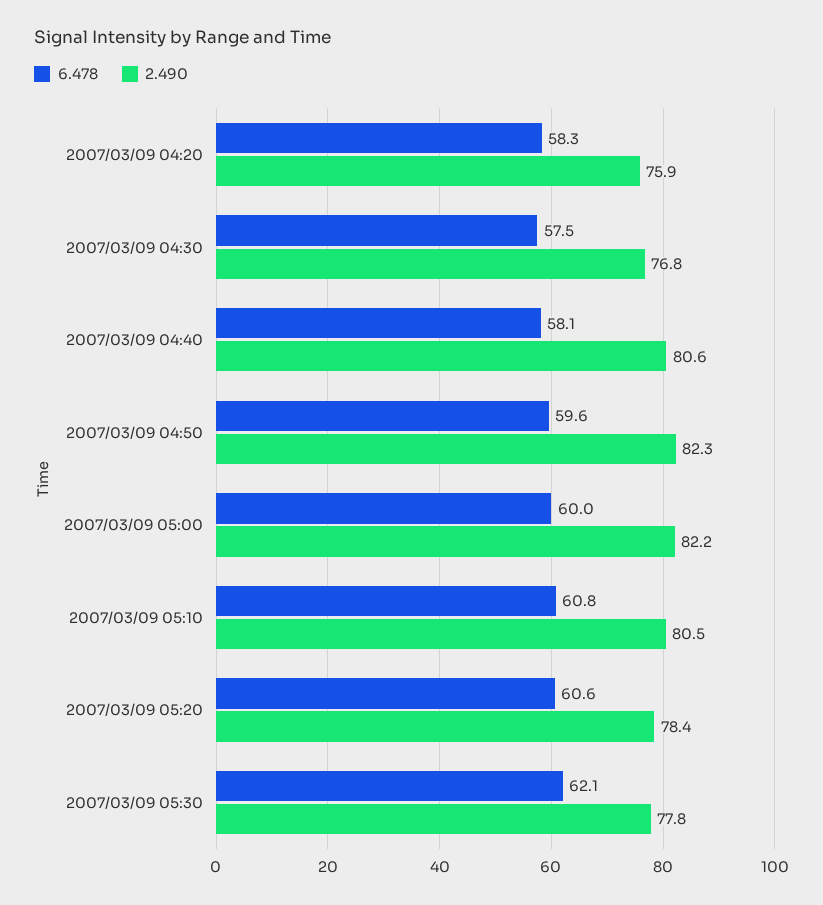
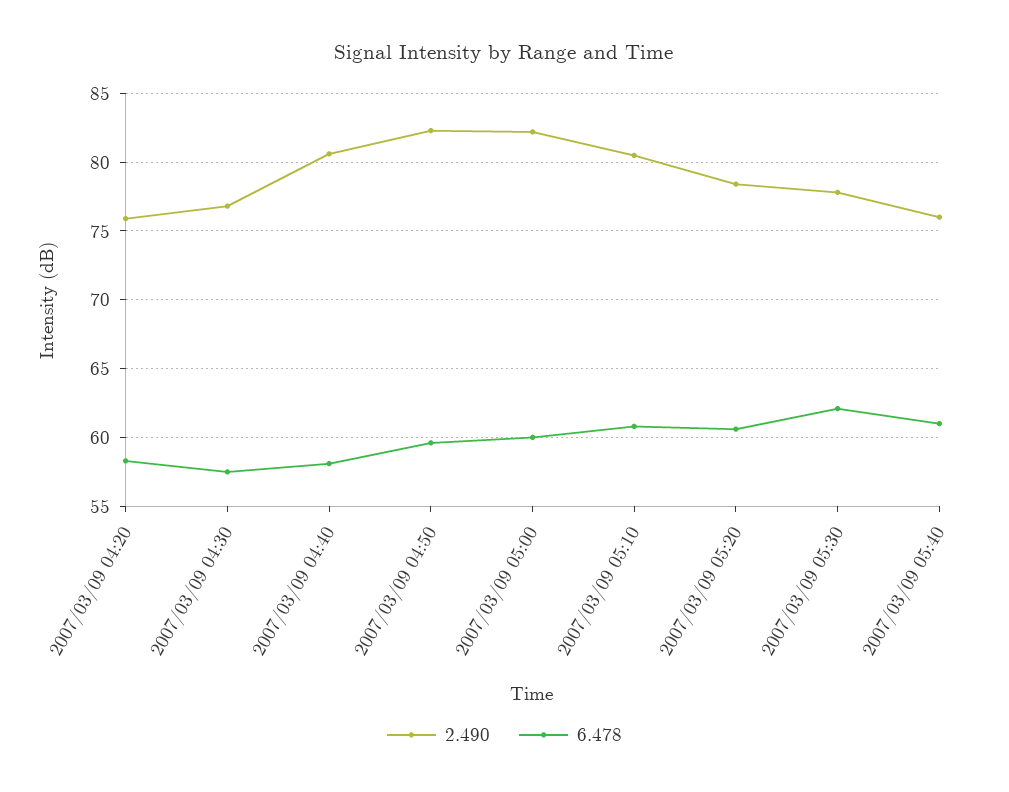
2.490, 2007/03/09 05:40: none -> 76
6.478, 2007/03/09 05:40: none -> 61

